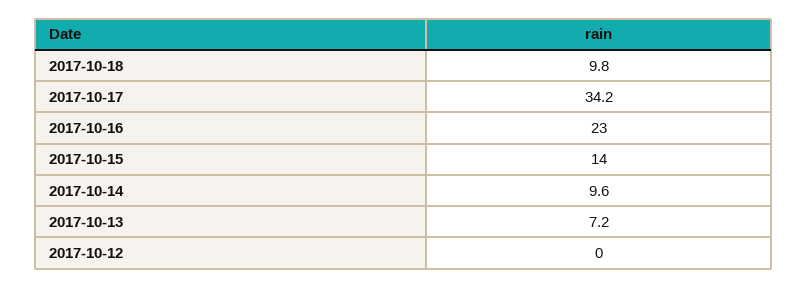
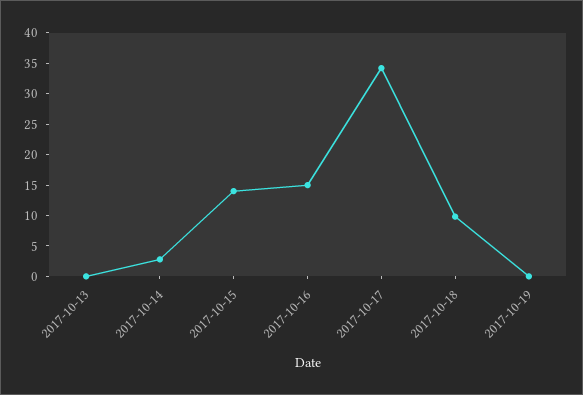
2017-10-16: 23 -> 15
2017-10-14: 9.6 -> 2.5
2017-10-13: 7.2 -> 0
2017-10-12: 0 -> none
2017-10-19: none -> 0

